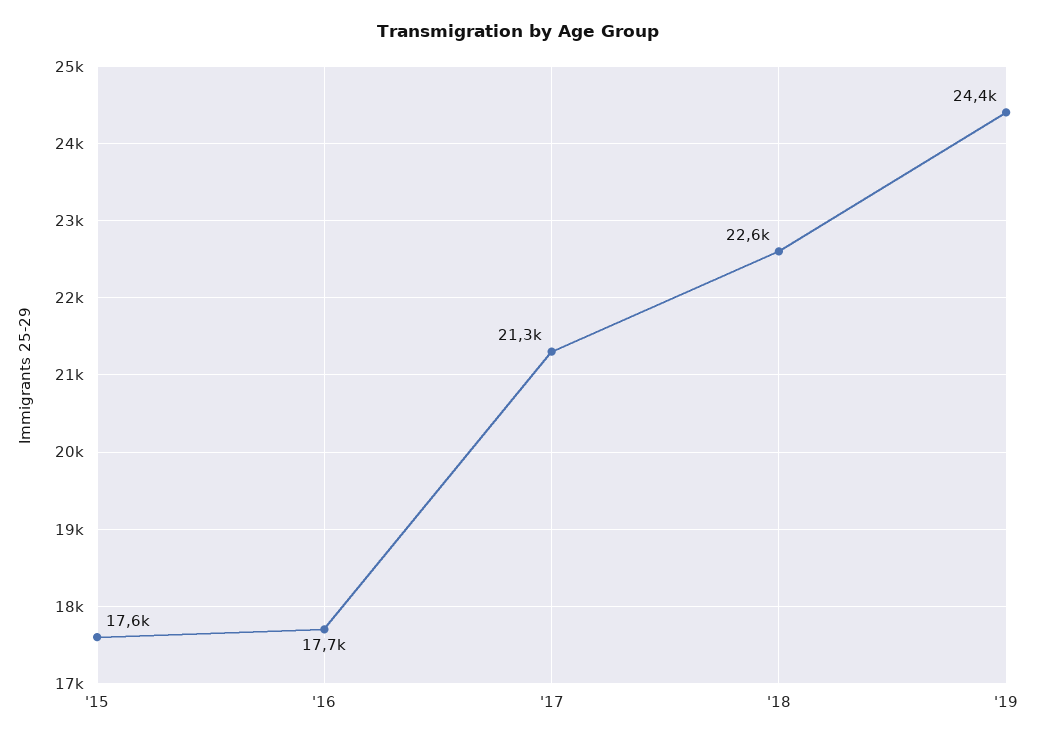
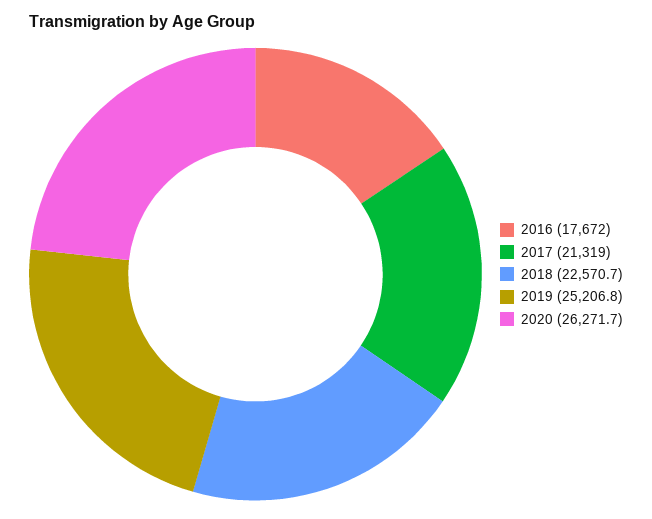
'15: 17600 -> none
'19: 24400 -> 25206.8
2020: none -> 26271.7

